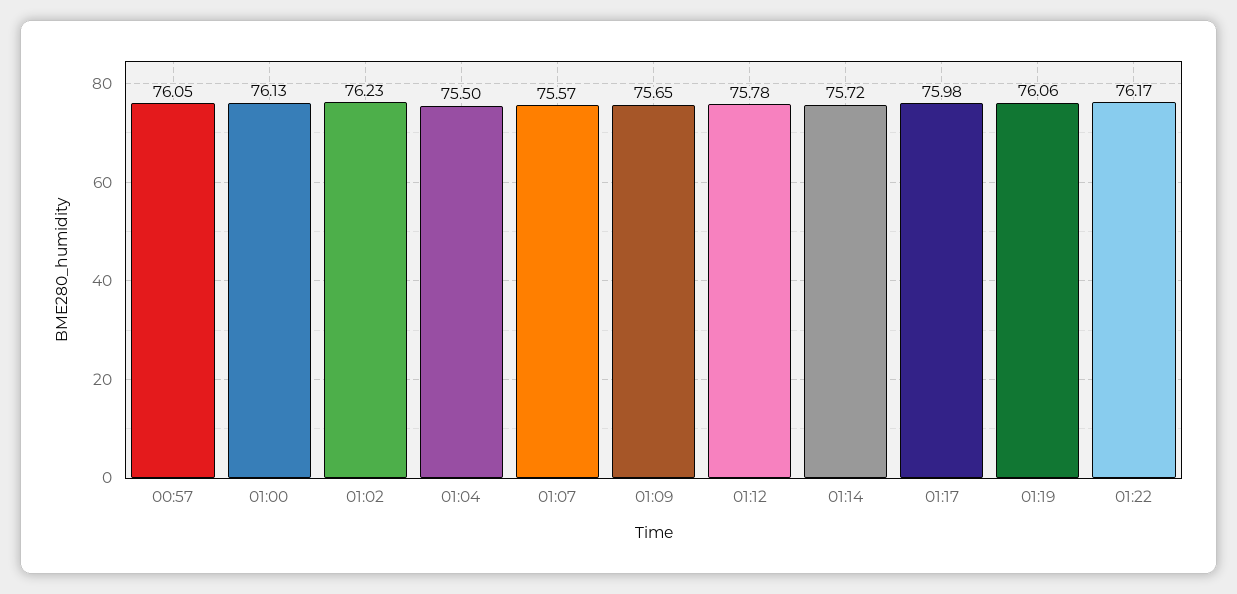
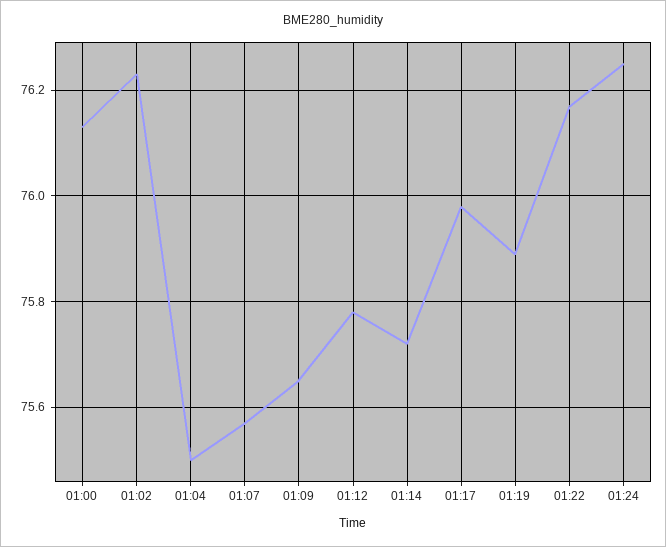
00:57: 76.05 -> none
01:19: 76.06 -> 75.9
01:24: none -> 76.25

